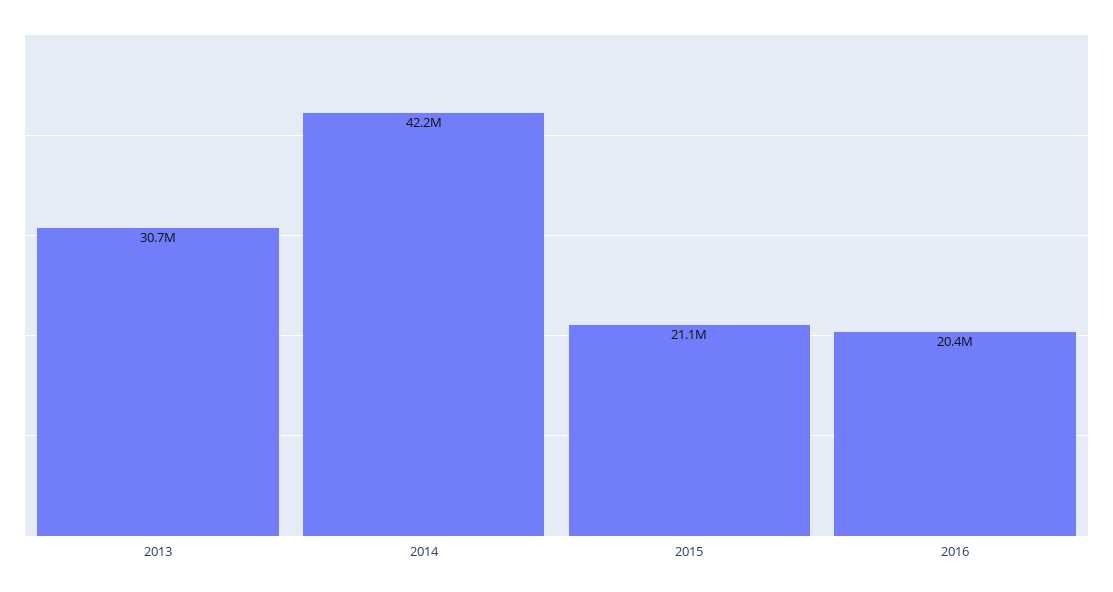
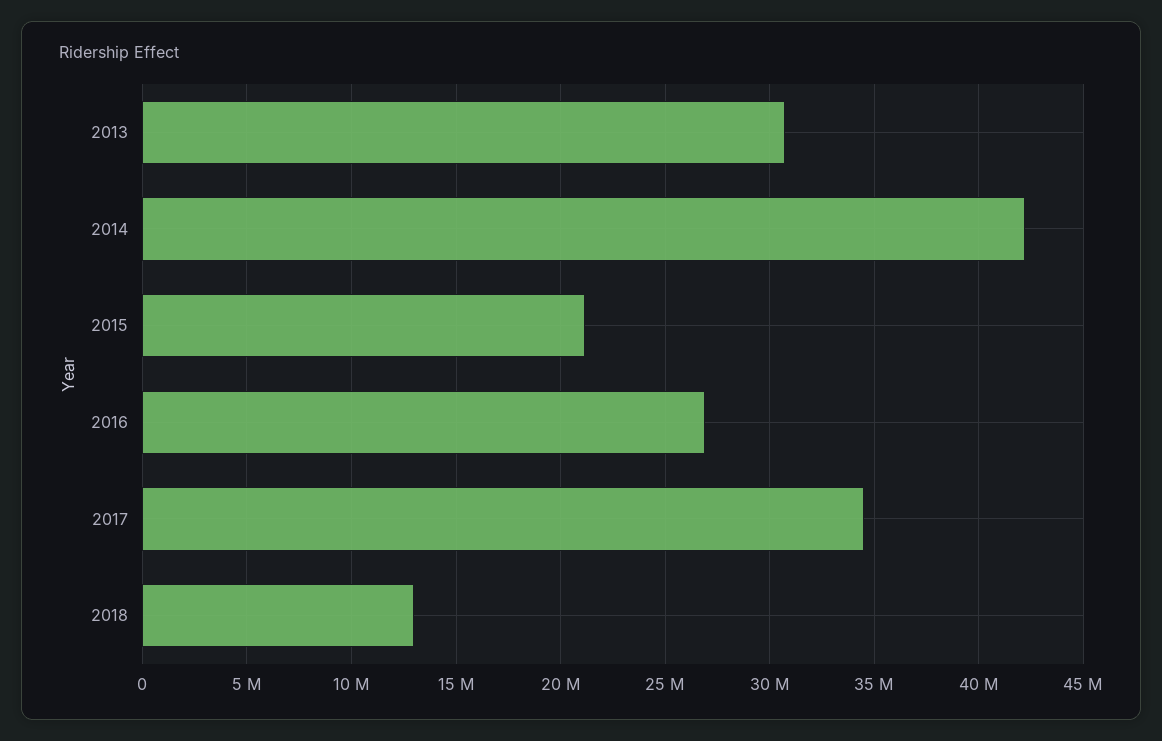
2016: 20400000 -> 27000000
2017: none -> 34500000
2018: none -> 13000000

